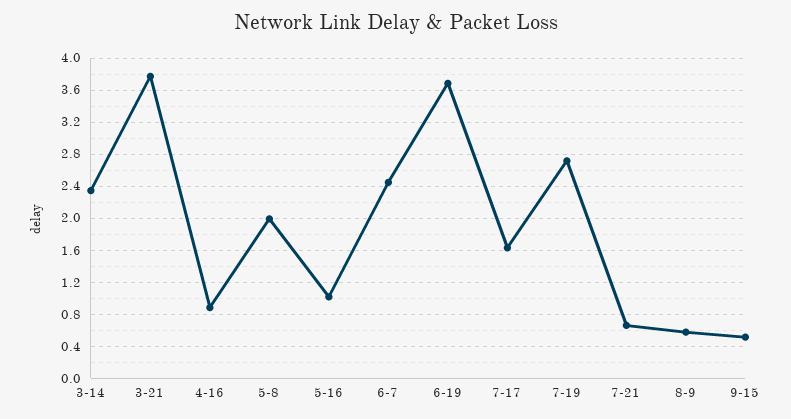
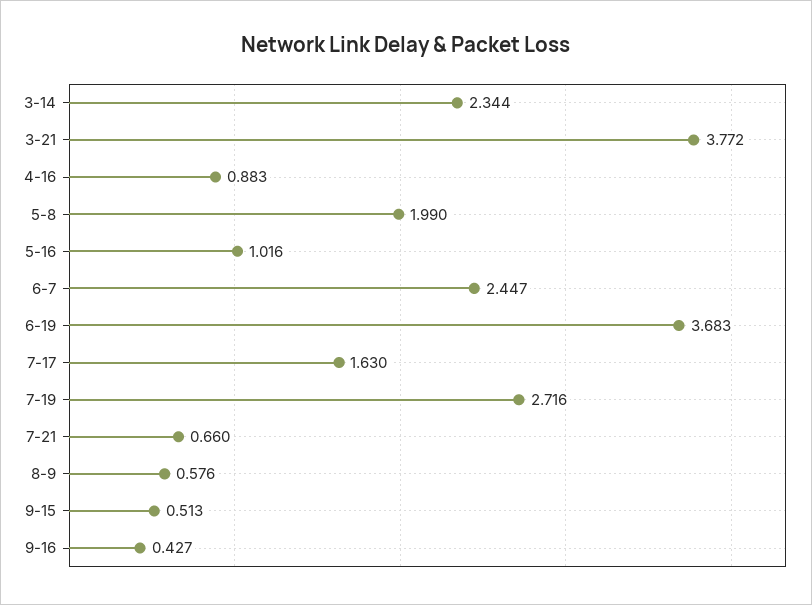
9-16: none -> 0.427

